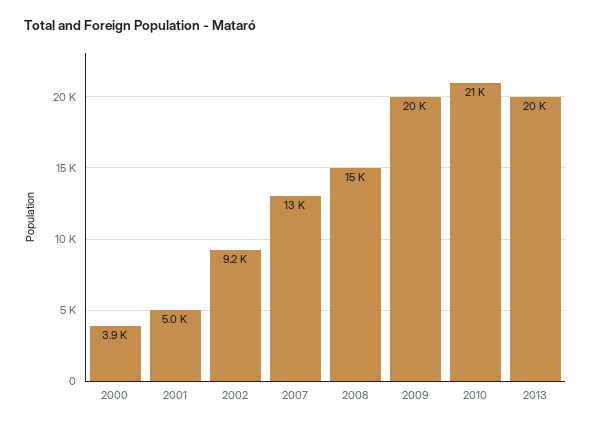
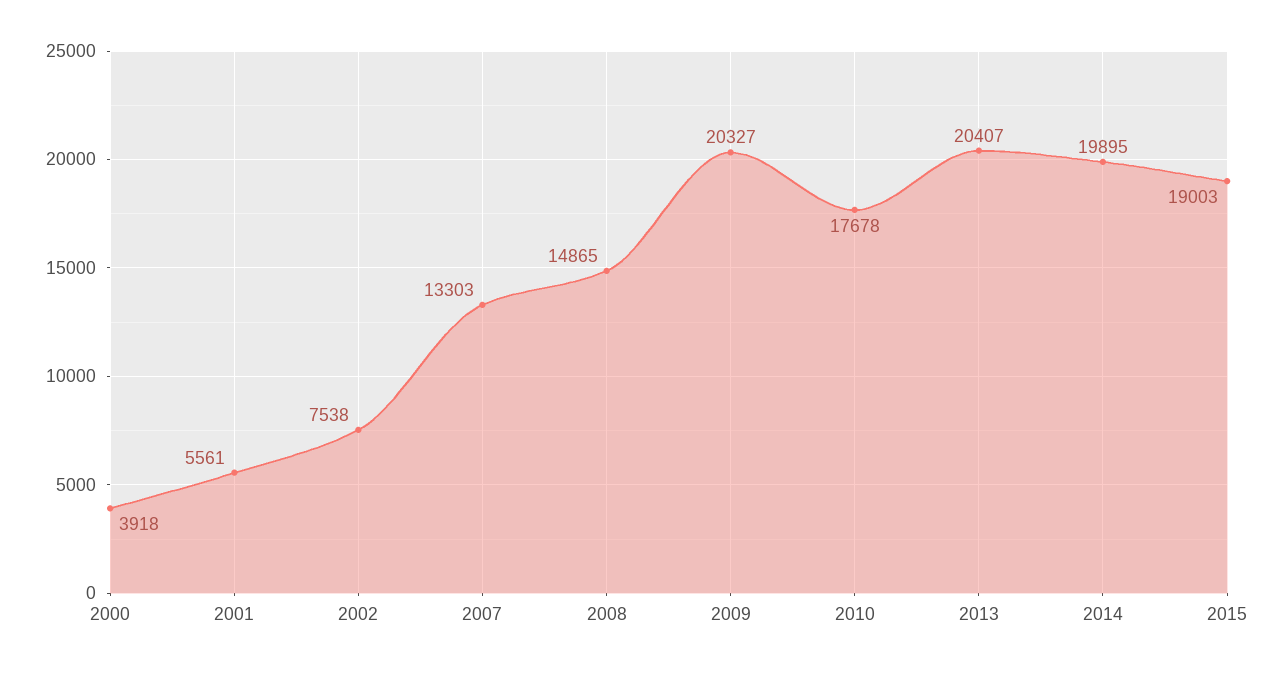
2001: 5000 -> 5561
2002: 9200 -> 7538
2010: 21000 -> 17678
2014: none -> 19895
2015: none -> 19003

